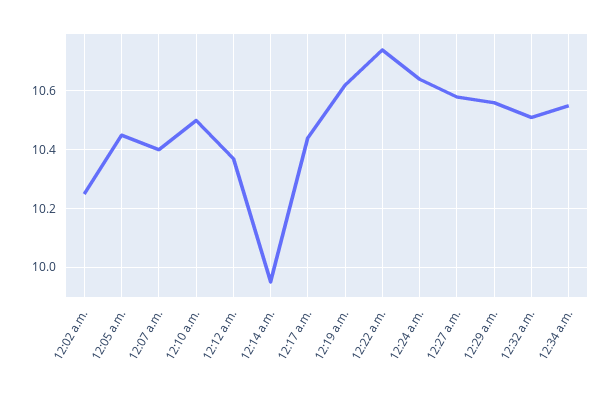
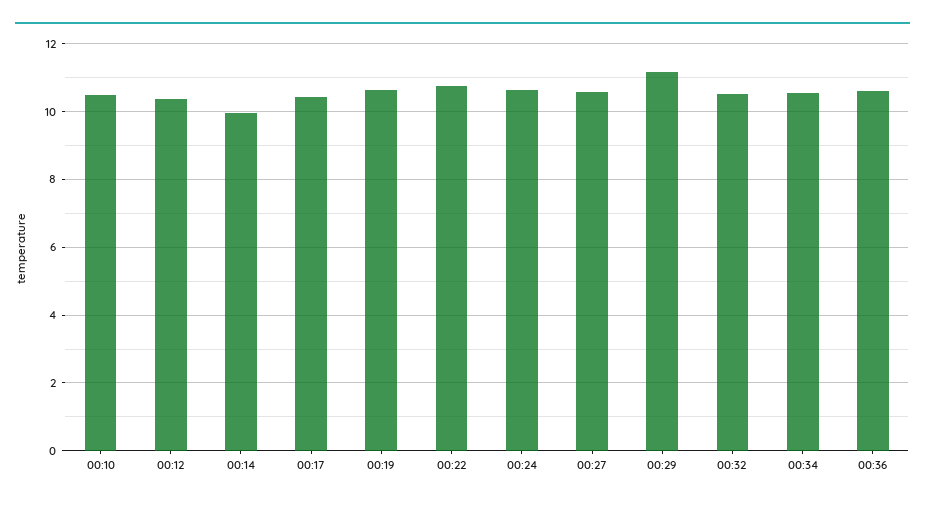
12:02 a.m.: 10.25 -> none
12:05 a.m.: 10.45 -> none
12:07 a.m.: 10.4 -> none
12:29 a.m.: 10.55 -> 11.2
00:36: none -> 10.6

